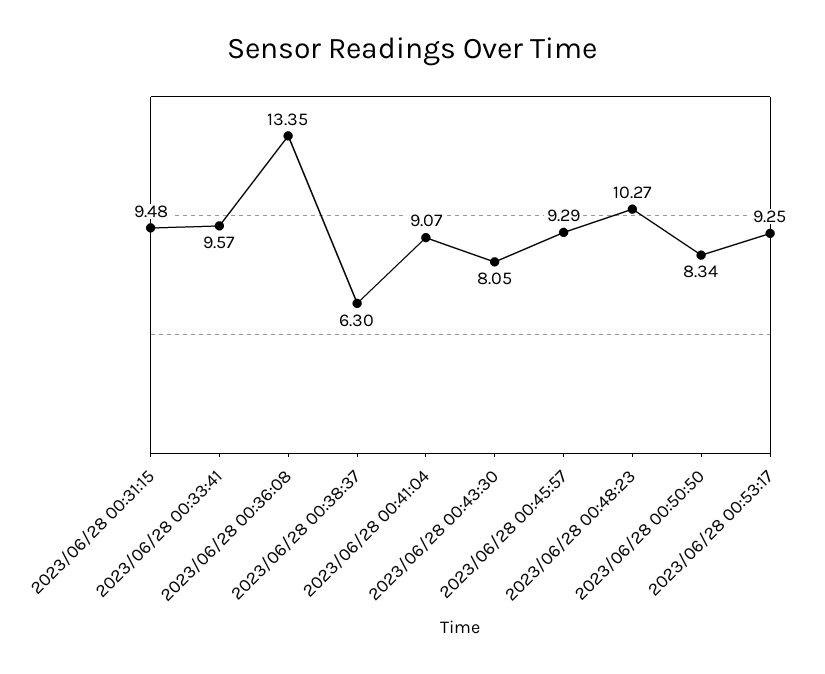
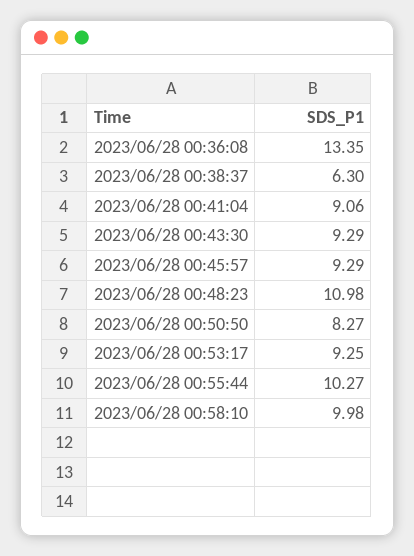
2023/06/28 00:31:15: 9.48 -> none
2023/06/28 00:33:41: 9.57 -> none
2023/06/28 00:41:04: 9.07 -> 9.06
2023/06/28 00:43:30: 8.05 -> 9.29
2023/06/28 00:48:23: 10.27 -> 10.98
2023/06/28 00:50:50: 8.34 -> 8.27
2023/06/28 00:55:44: none -> 10.27
2023/06/28 00:58:10: none -> 9.98

